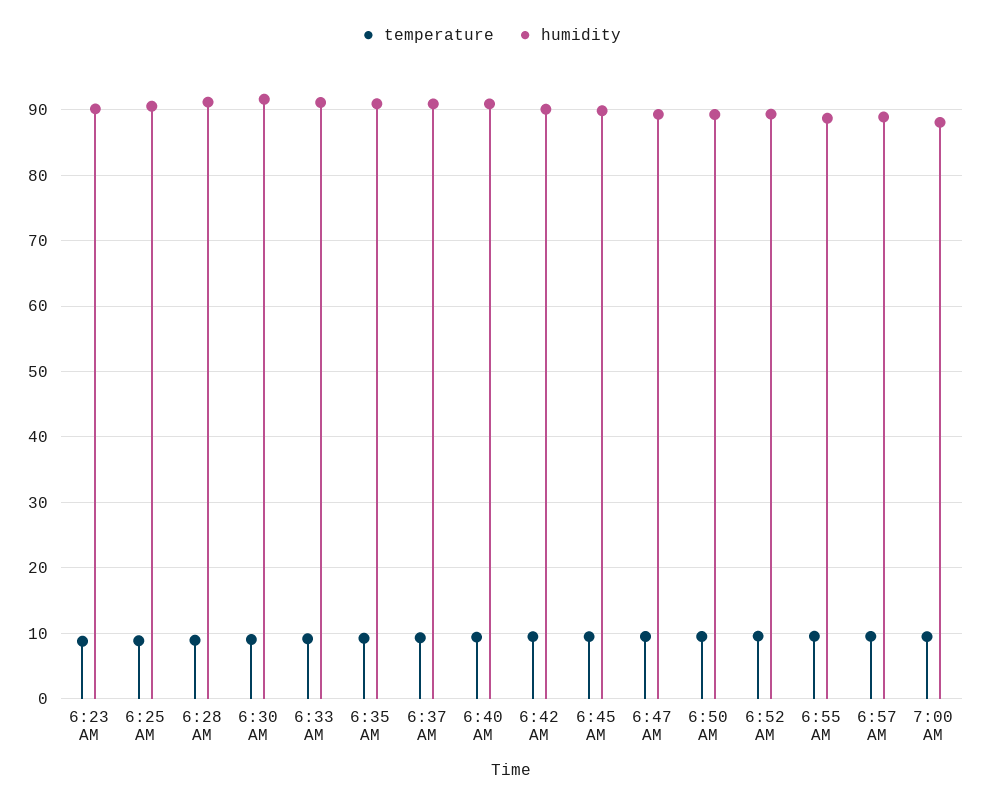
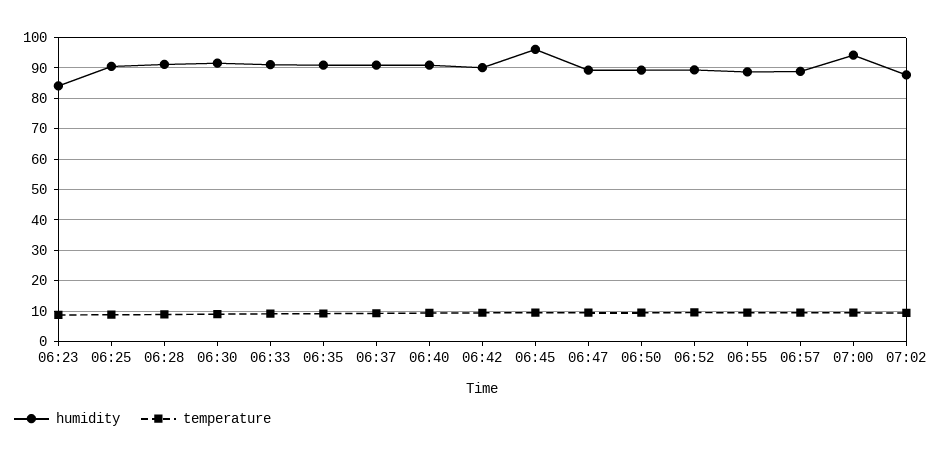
humidity, 6:23 AM: 90 -> 84
humidity, 6:45 AM: 90 -> 96
humidity, 7:00 AM: 88 -> 94
humidity, 07:02: none -> 88
temperature, 07:02: none -> 10

